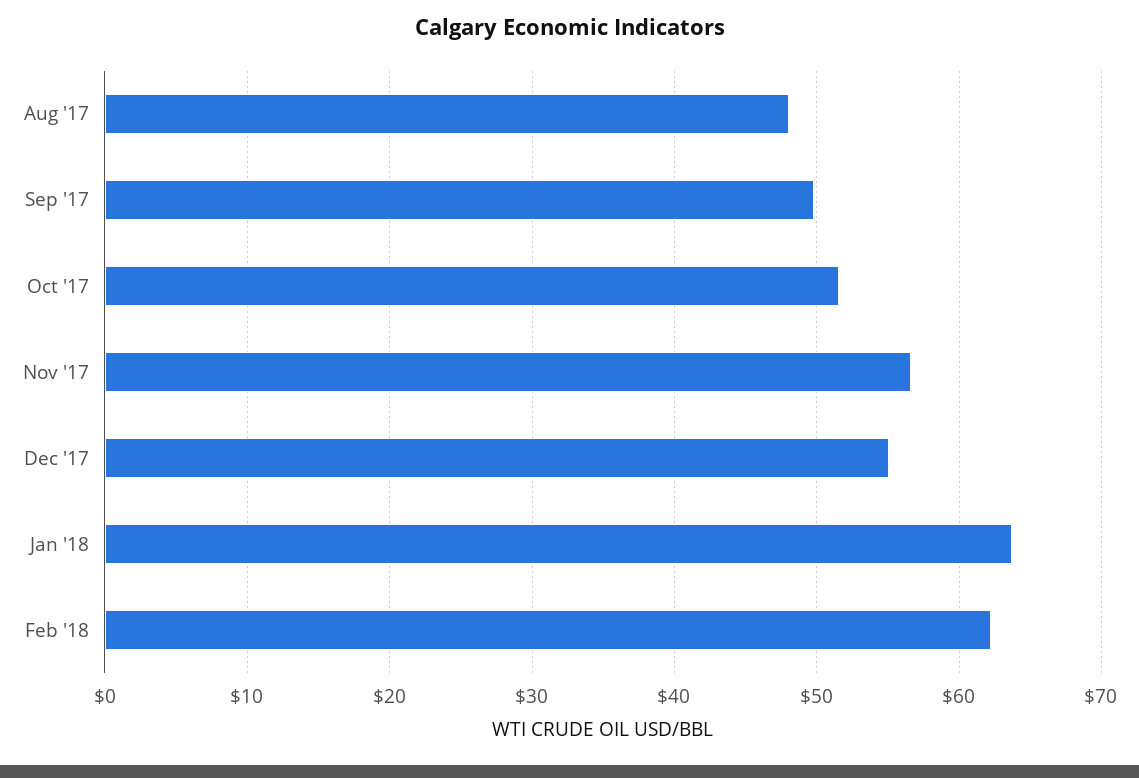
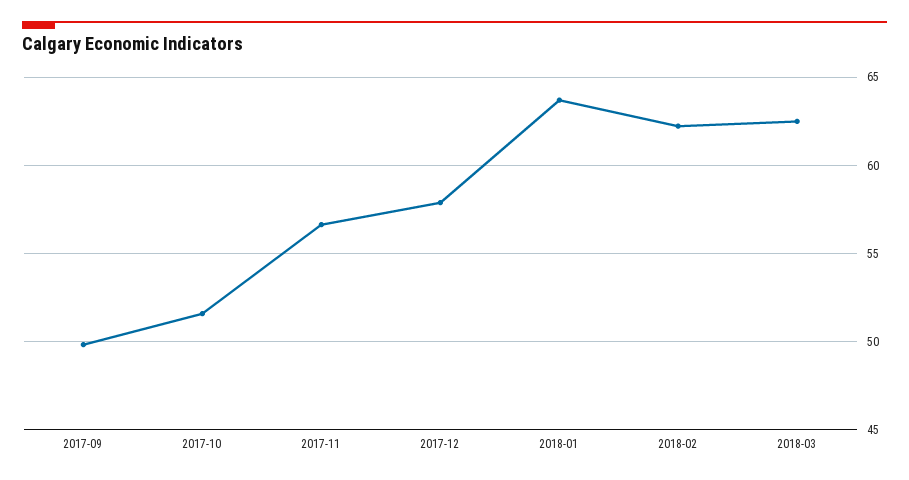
Aug '17: 48 -> none
Dec '17: 55 -> 58
2018-03: none -> 62.5

